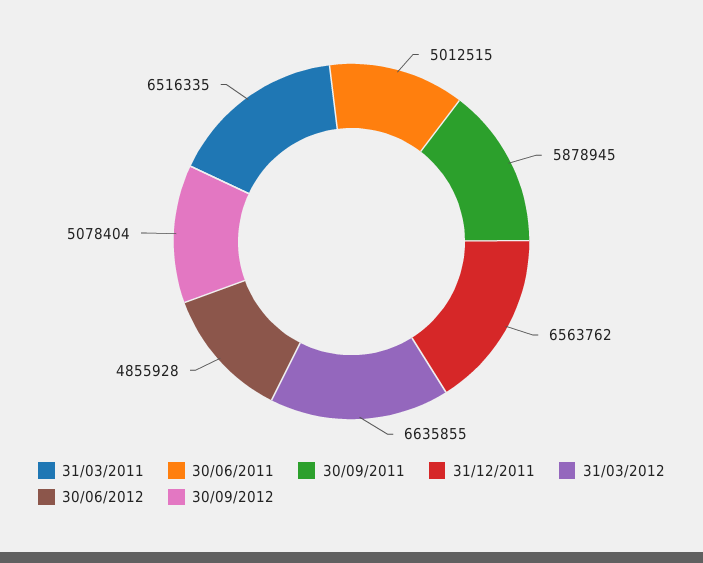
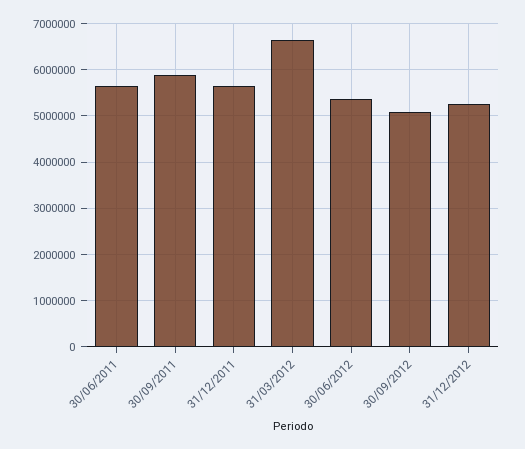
31/03/2011: 6516335 -> none
30/06/2011: 5012515 -> 5600000
31/12/2011: 6563762 -> 5600000
30/06/2012: 4855928 -> 5400000
31/12/2012: none -> 5200000

